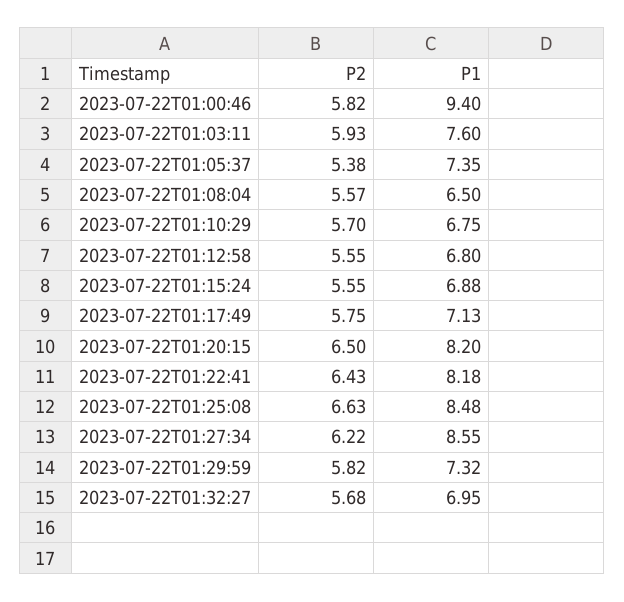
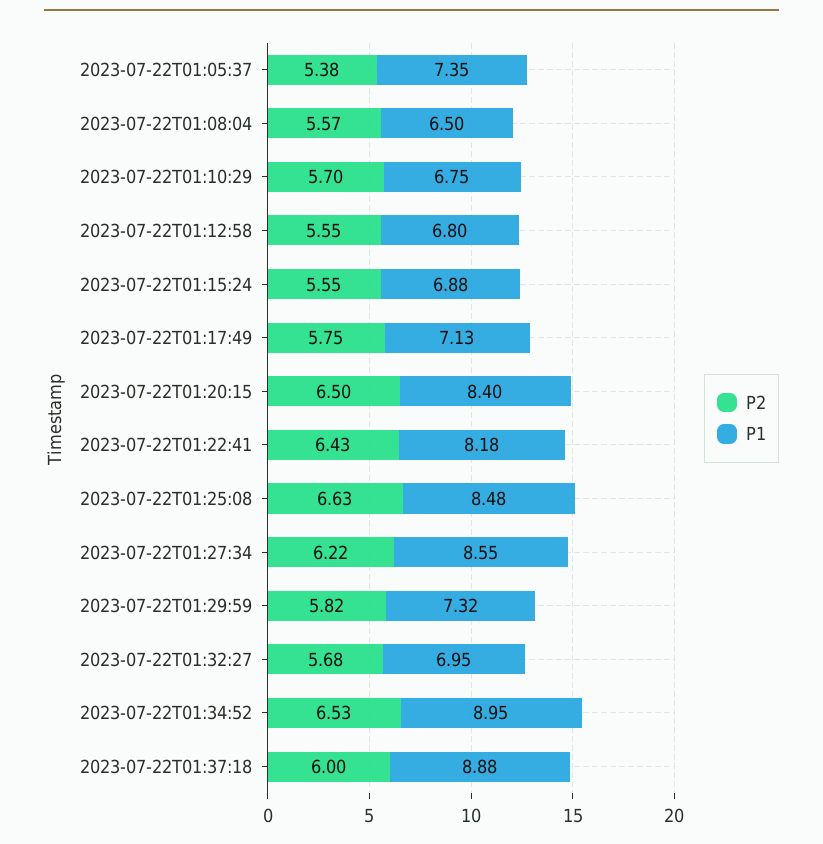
P2, 2023-07-22T01:00:46: 5.82 -> none
P1, 2023-07-22T01:00:46: 9.4 -> none
P2, 2023-07-22T01:03:11: 5.93 -> none
P1, 2023-07-22T01:03:11: 7.6 -> none
P1, 2023-07-22T01:20:15: 8.2 -> 8.4
P2, 2023-07-22T01:34:52: none -> 6.53
P1, 2023-07-22T01:34:52: none -> 8.95
P2, 2023-07-22T01:37:18: none -> 6
P1, 2023-07-22T01:37:18: none -> 8.88

